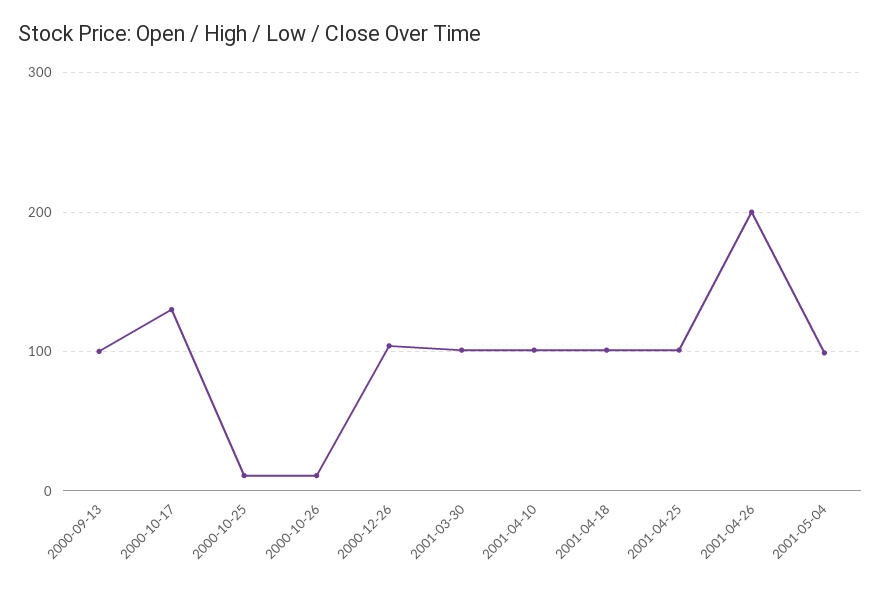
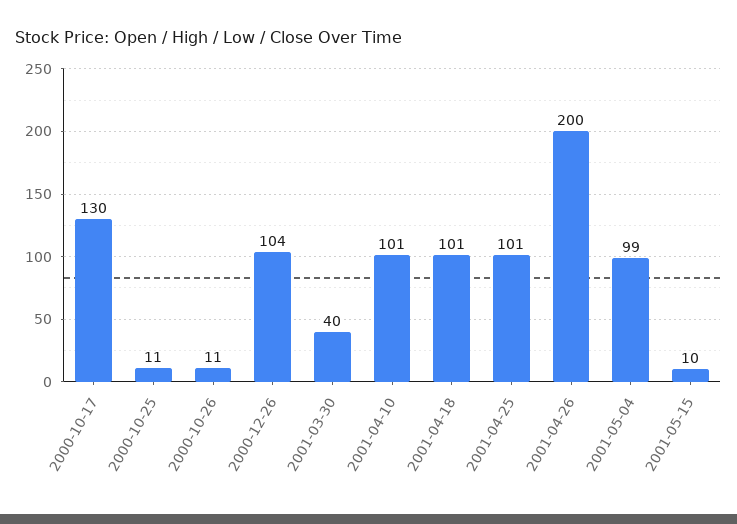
2000-09-13: 100 -> none
2001-03-30: 100 -> 40
2001-05-15: none -> 10

